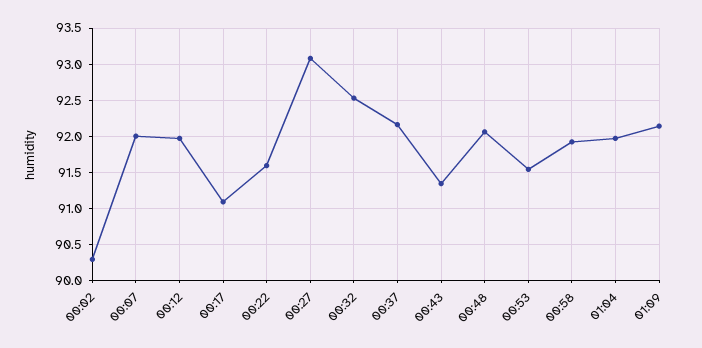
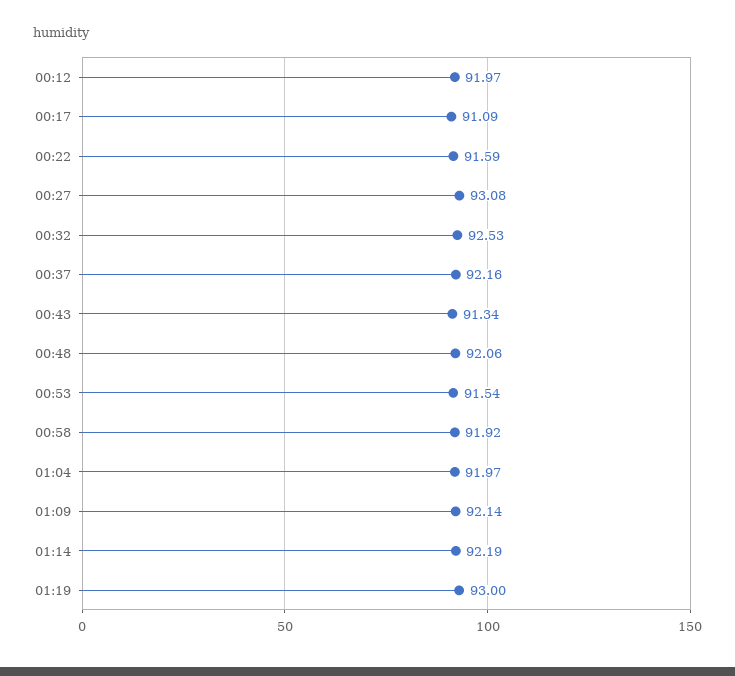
00:02: 90.3 -> none
00:07: 92 -> none
01:14: none -> 92.19
01:19: none -> 93

